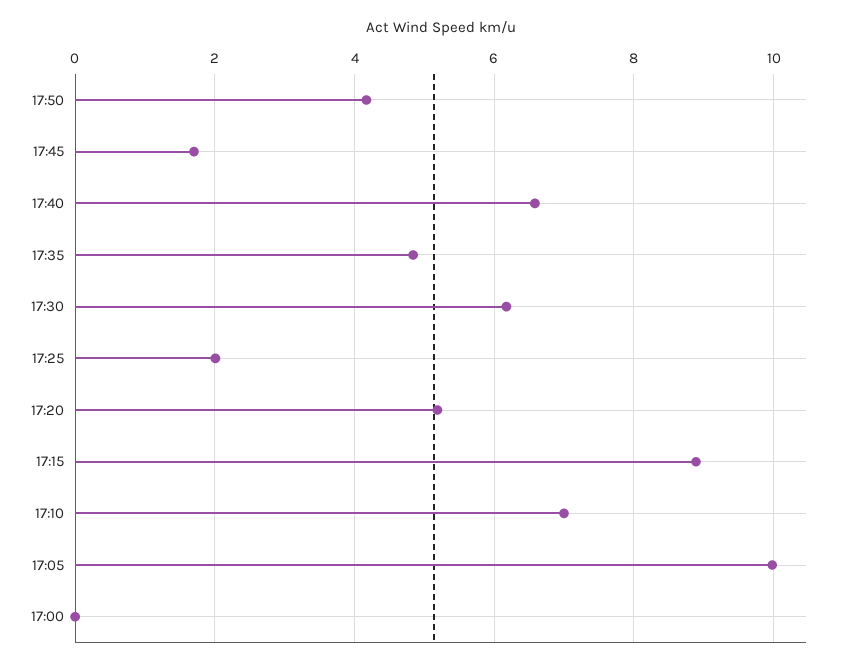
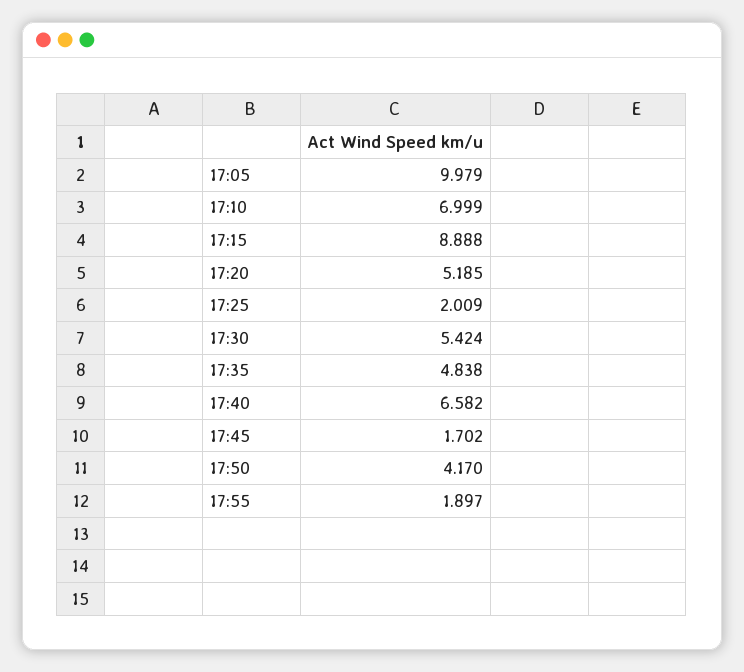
17:30: 6.2 -> 5.424
17:00: 0 -> none
17:55: none -> 1.897

